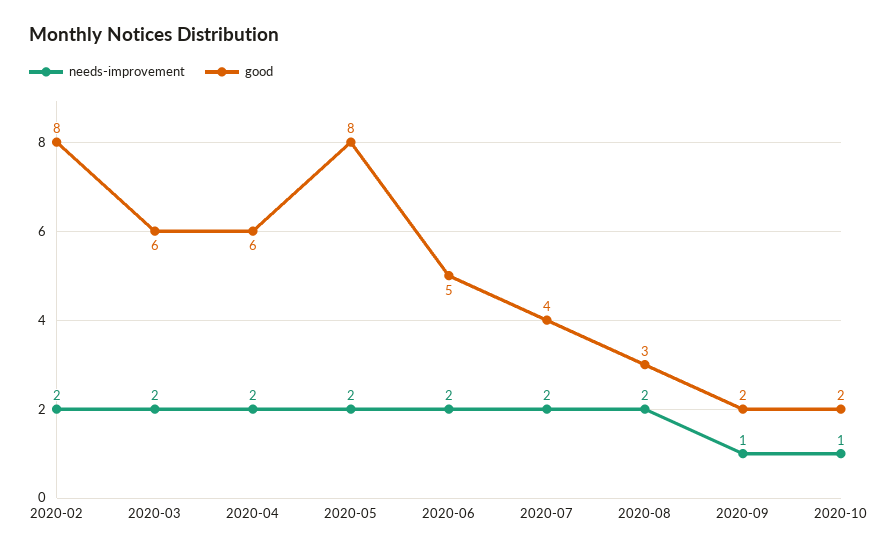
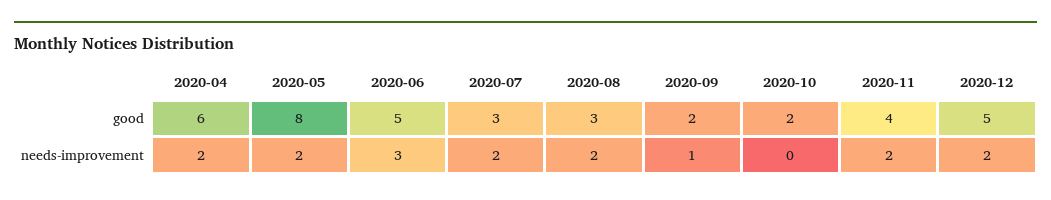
needs-improvement, 2020-02: 2 -> none
good, 2020-02: 8 -> none
needs-improvement, 2020-03: 2 -> none
good, 2020-03: 6 -> none
needs-improvement, 2020-06: 2 -> 3
good, 2020-07: 4 -> 3
needs-improvement, 2020-10: 1 -> 0
good, 2020-11: none -> 4
good, 2020-12: none -> 5
needs-improvement, 2020-11: none -> 2
needs-improvement, 2020-12: none -> 2

